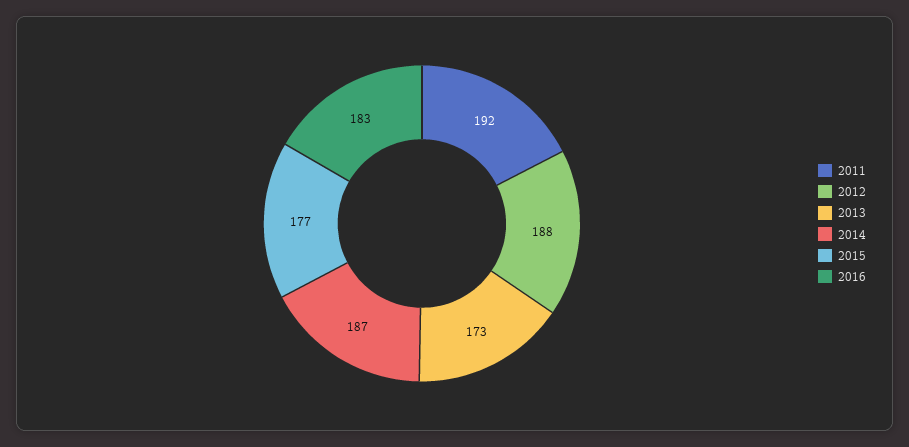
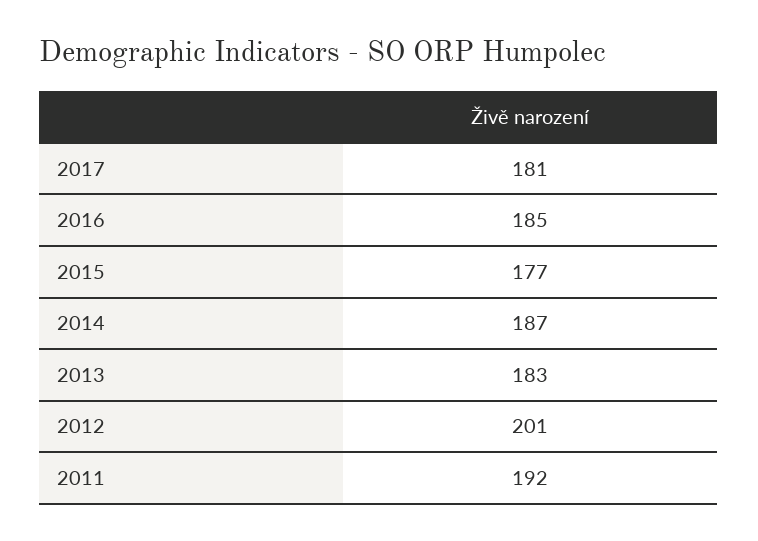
2012: 188 -> 201
2013: 173 -> 183
2016: 183 -> 185
2017: none -> 181

